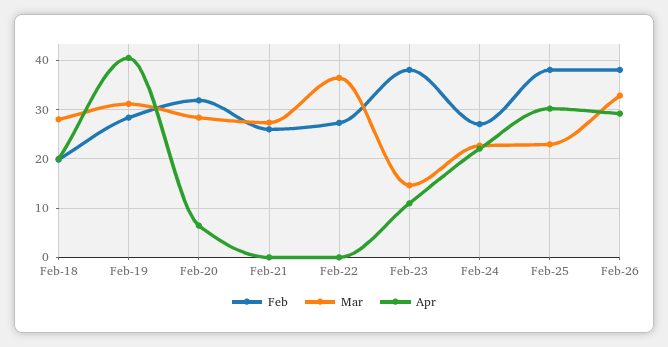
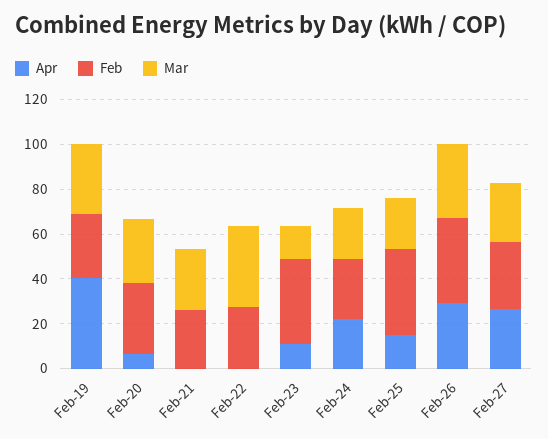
Feb, Feb-18: 20 -> none
Mar, Feb-18: 28 -> none
Apr, Feb-18: 20 -> none
Apr, Feb-25: 30 -> 15
Apr, Feb-27: none -> 25
Feb, Feb-27: none -> 30
Mar, Feb-27: none -> 25

